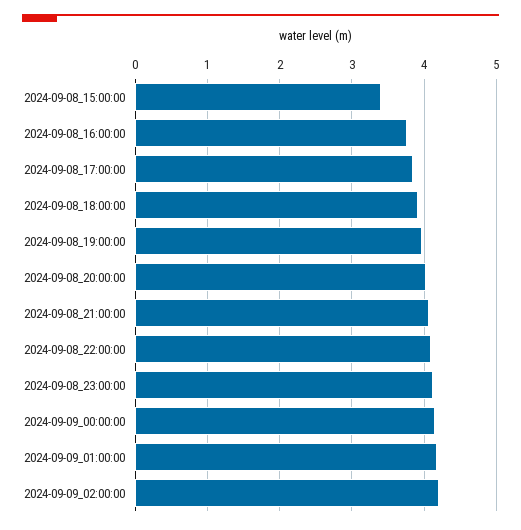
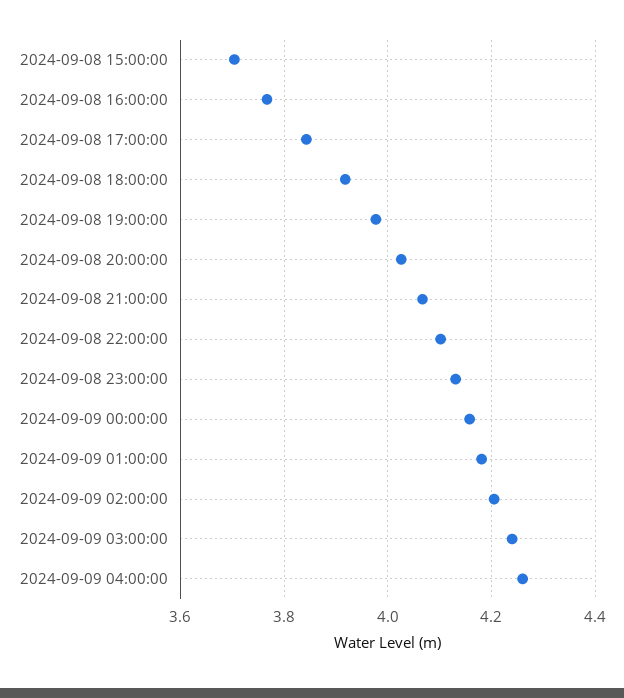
2024-09-08_15:00:00: 3.4 -> 3.7
2024-09-09 03:00:00: none -> 4.24
2024-09-09 04:00:00: none -> 4.26

